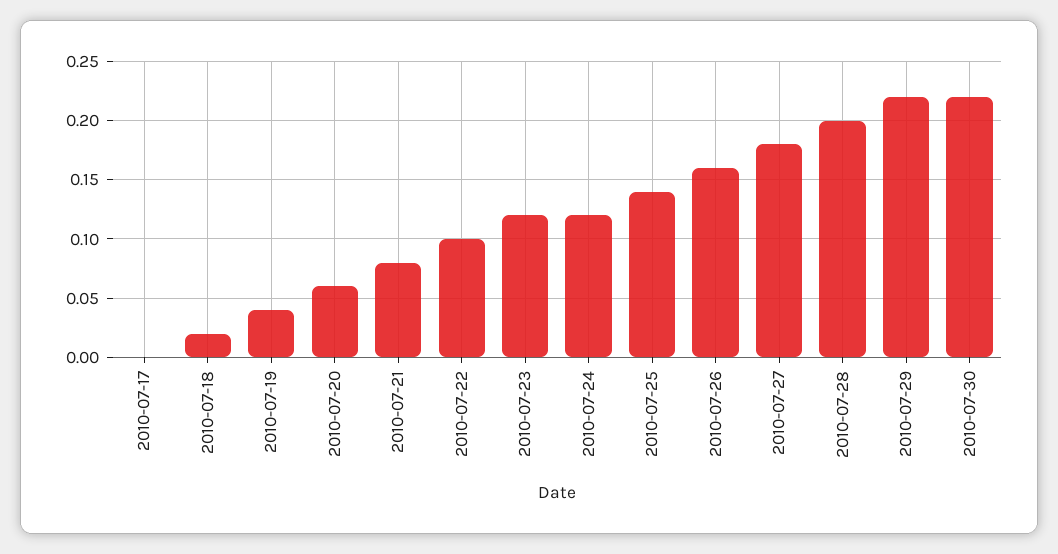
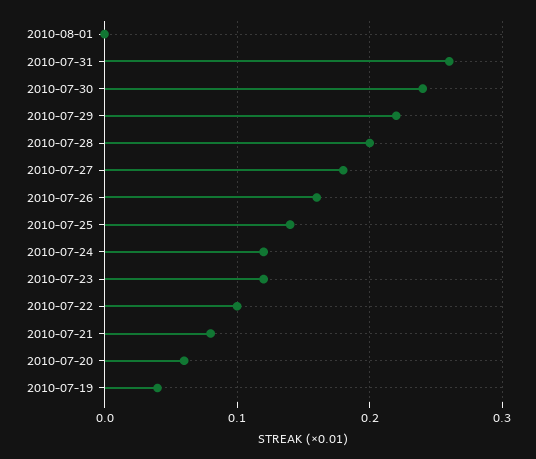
2010-07-17: 0 -> none
2010-07-18: 0.02 -> none
2010-07-30: 0.22 -> 0.24
2010-08-01: none -> 0
2010-07-31: none -> 0.26

